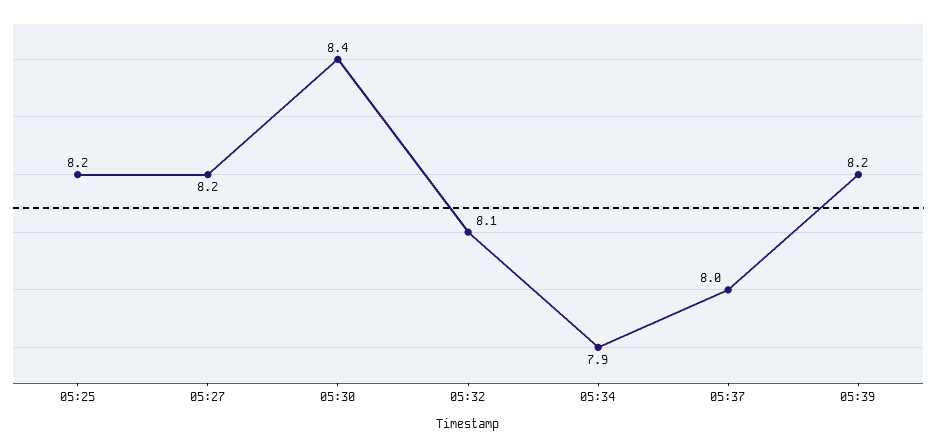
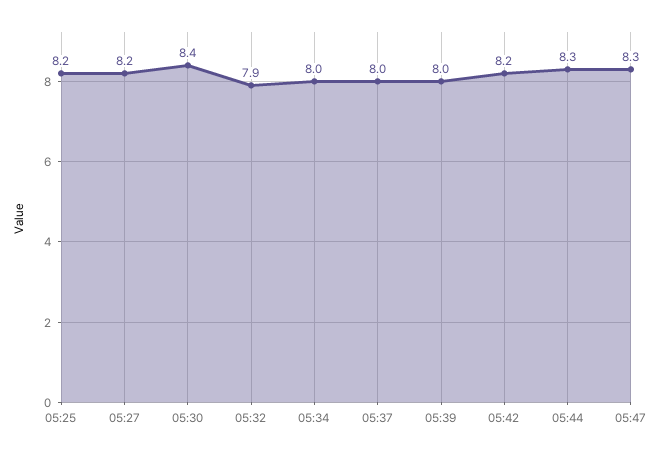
05:32: 8.1 -> 7.9
05:34: 7.9 -> 8
05:39: 8.2 -> 8
05:42: none -> 8.2
05:44: none -> 8.3
05:47: none -> 8.3

